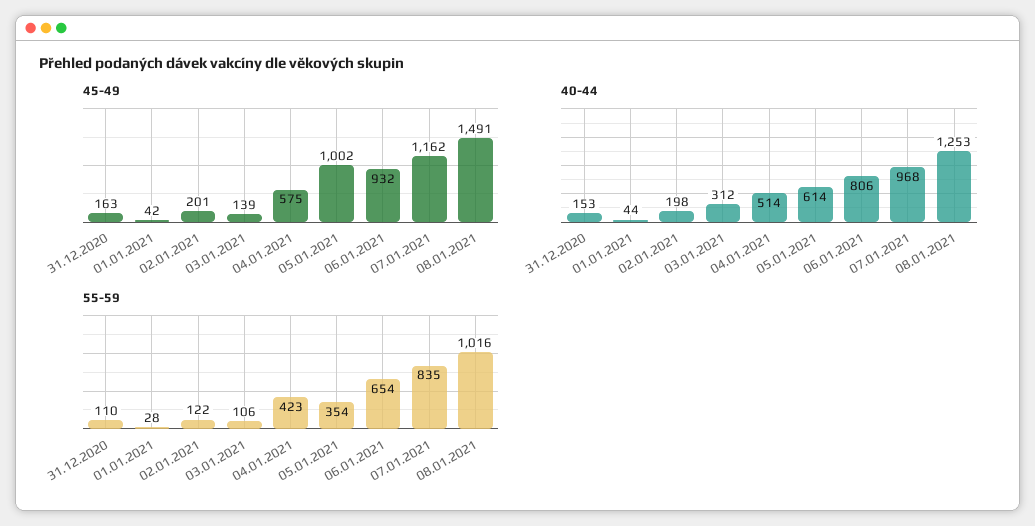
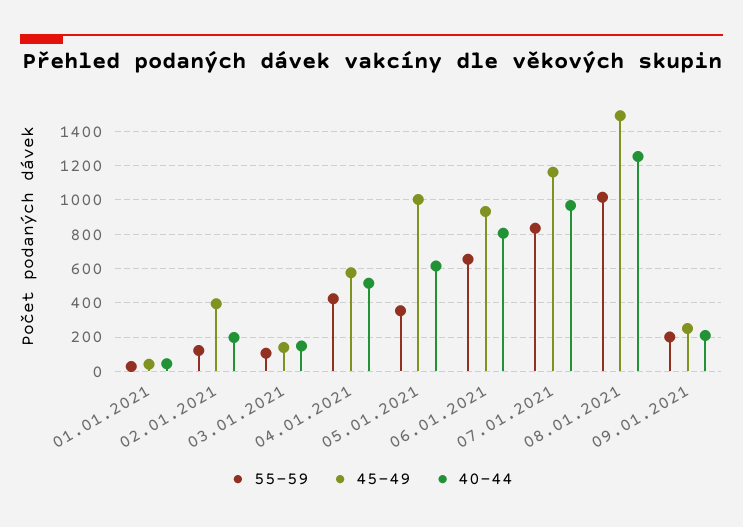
45-49, 31.12.2020: 163 -> none
45-49, 02.01.2021: 201 -> 400
40-44, 31.12.2020: 153 -> none
40-44, 03.01.2021: 312 -> 150
55-59, 31.12.2020: 110 -> none
55-59, 09.01.2021: none -> 200
45-49, 09.01.2021: none -> 250
40-44, 09.01.2021: none -> 200

